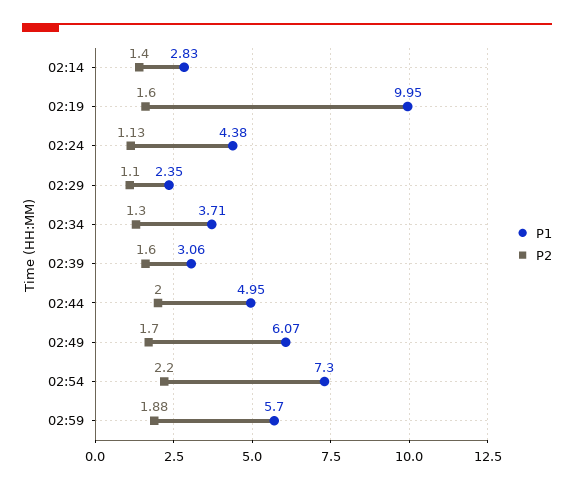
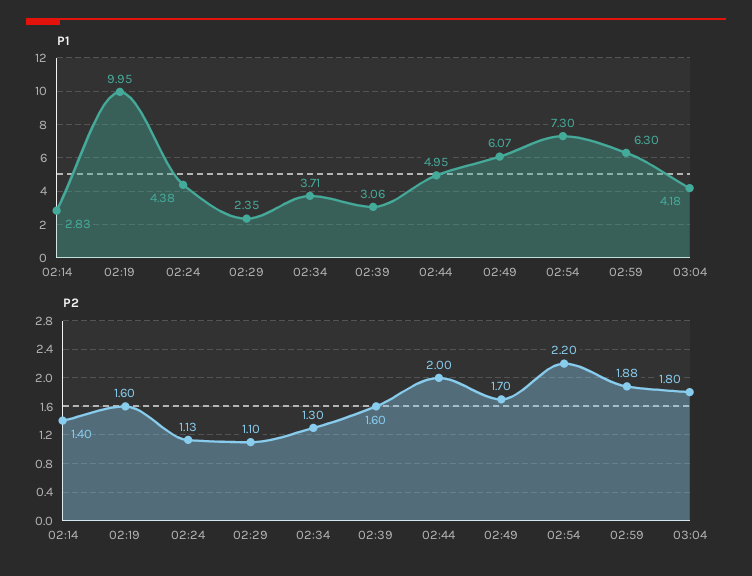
P1, 02:59: 5.7 -> 6.3
P1, 03:04: none -> 4.18
P2, 03:04: none -> 1.8

